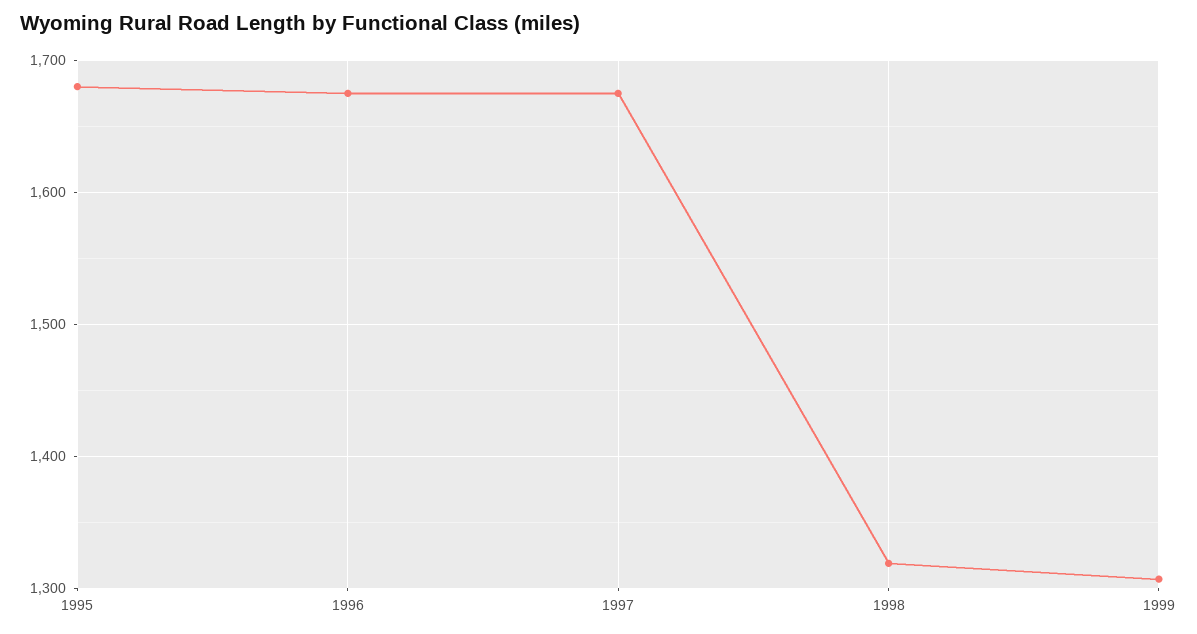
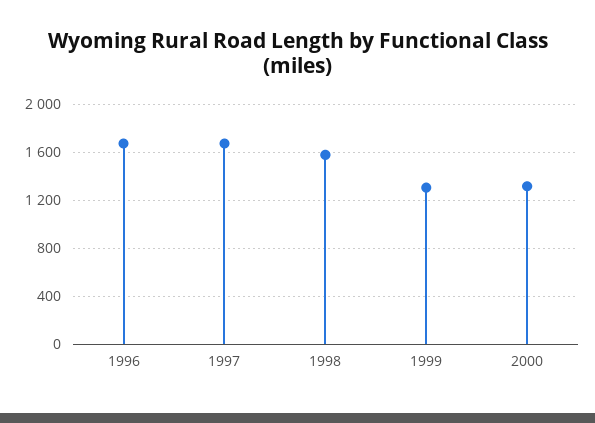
1995: 1680 -> none
1998: 1320 -> 1600
2000: none -> 1300

